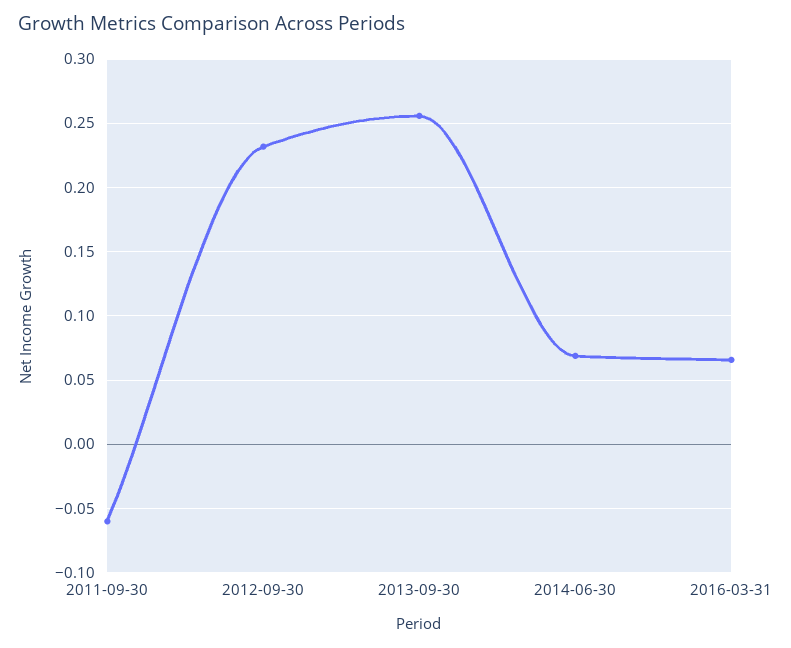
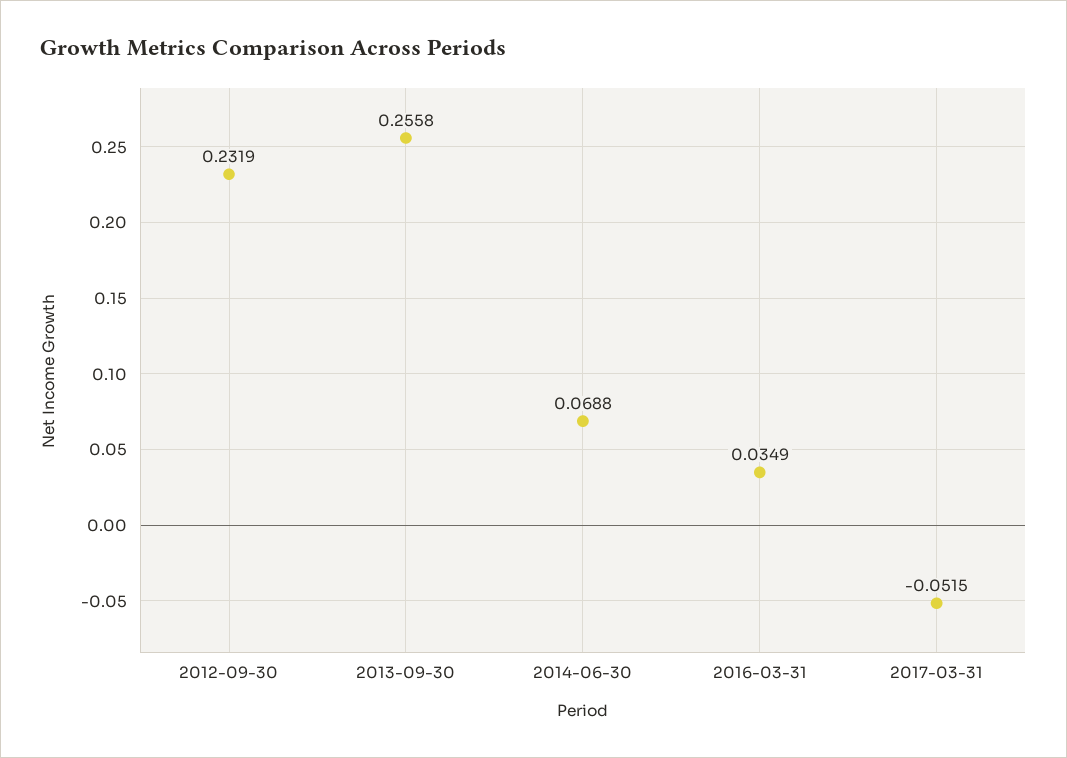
2011-09-30: -0.06 -> none
2016-03-31: 0.065 -> 0.0349
2017-03-31: none -> -0.0515

